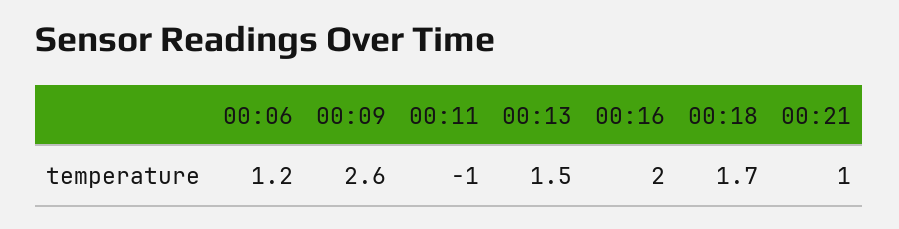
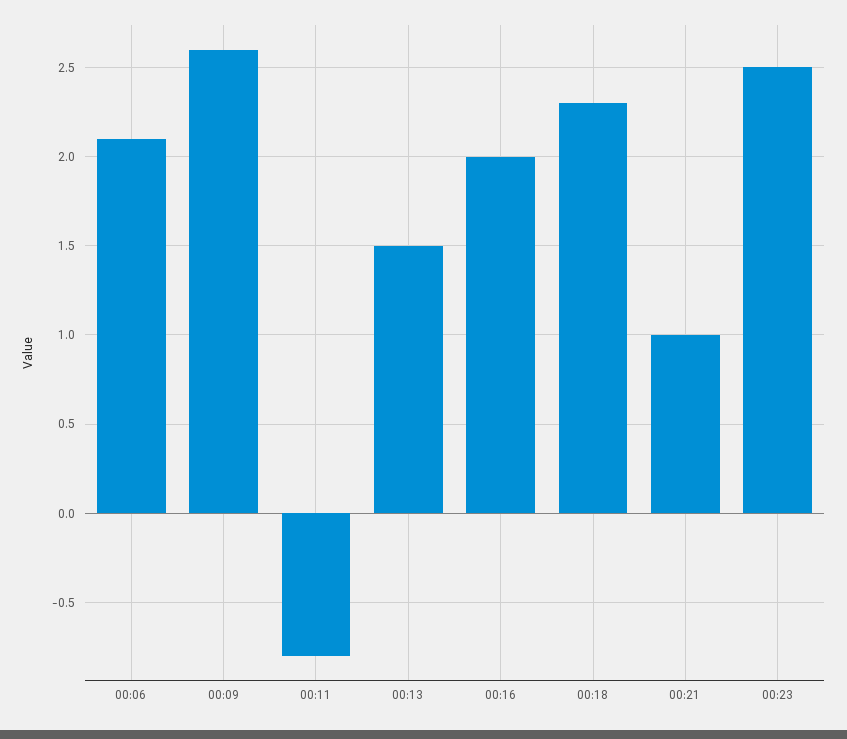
00:06: 1.2 -> 2.1
00:11: -1 -> -0.8
00:18: 1.7 -> 2.3
00:23: none -> 2.5

